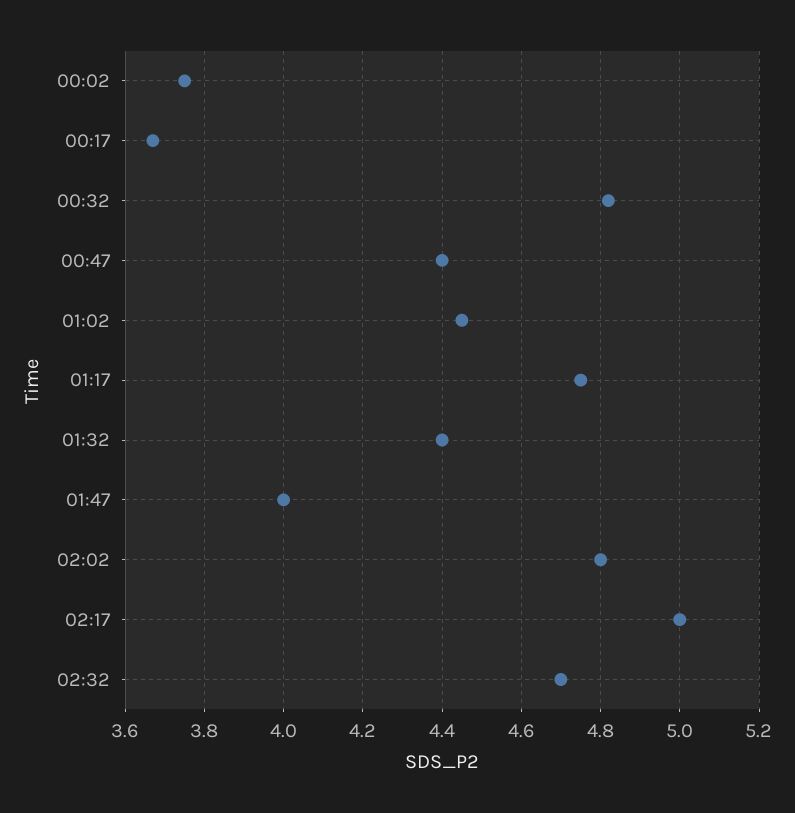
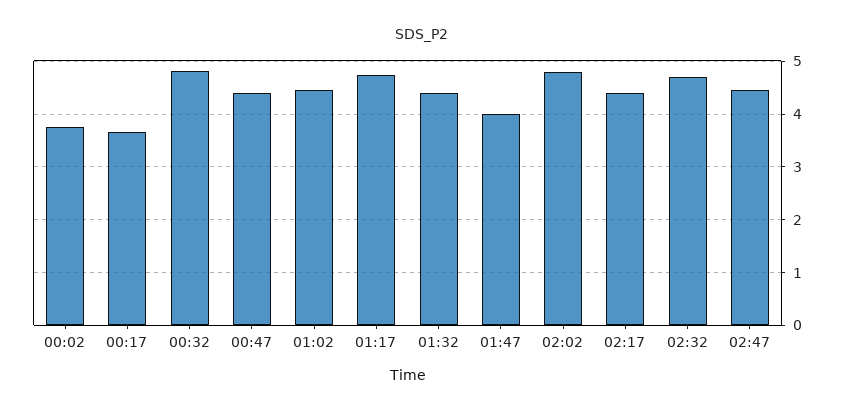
02:17: 5 -> 4.4
02:47: none -> 4.4

